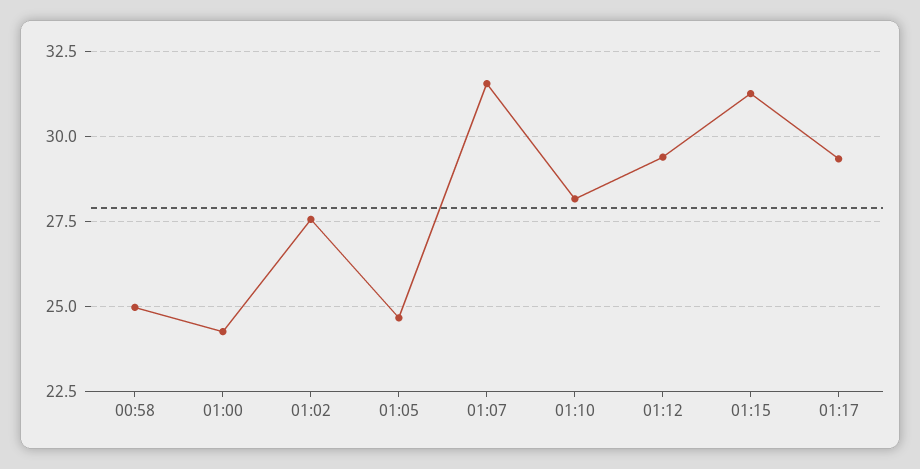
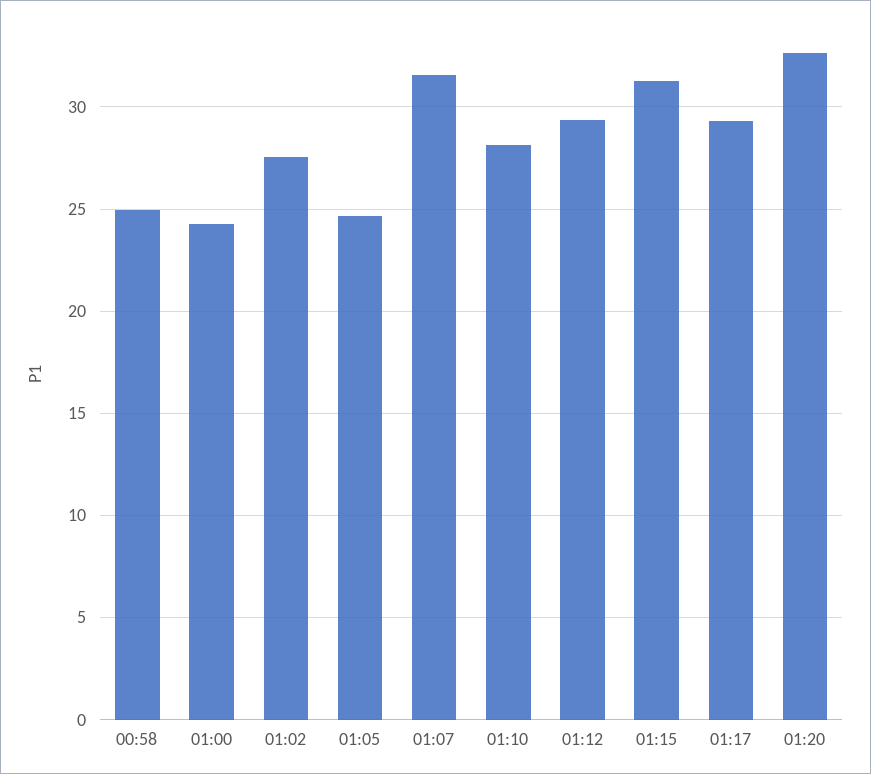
01:20: none -> 32.5

